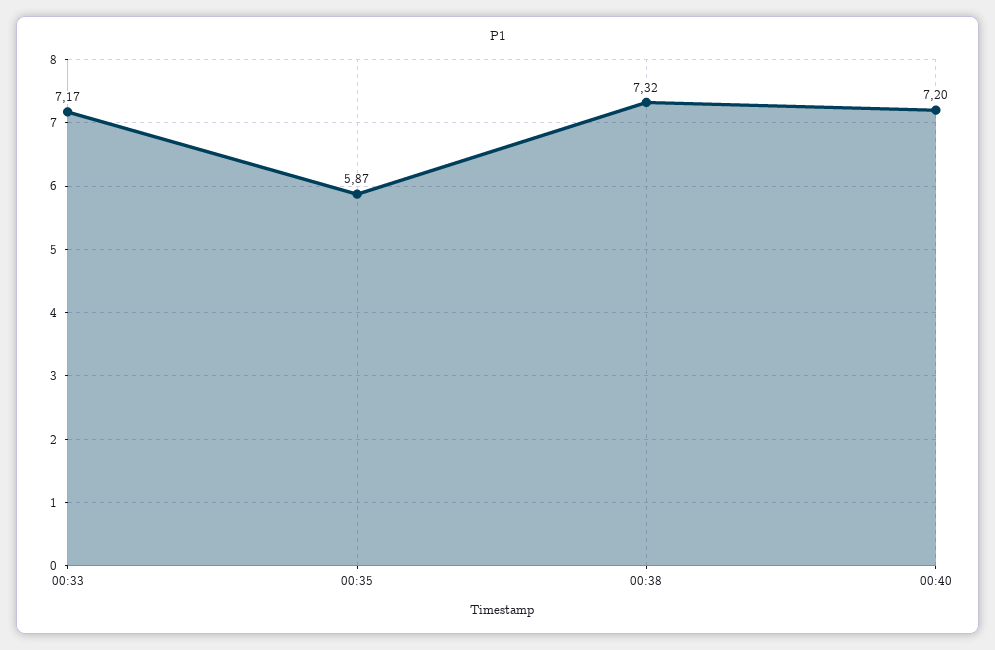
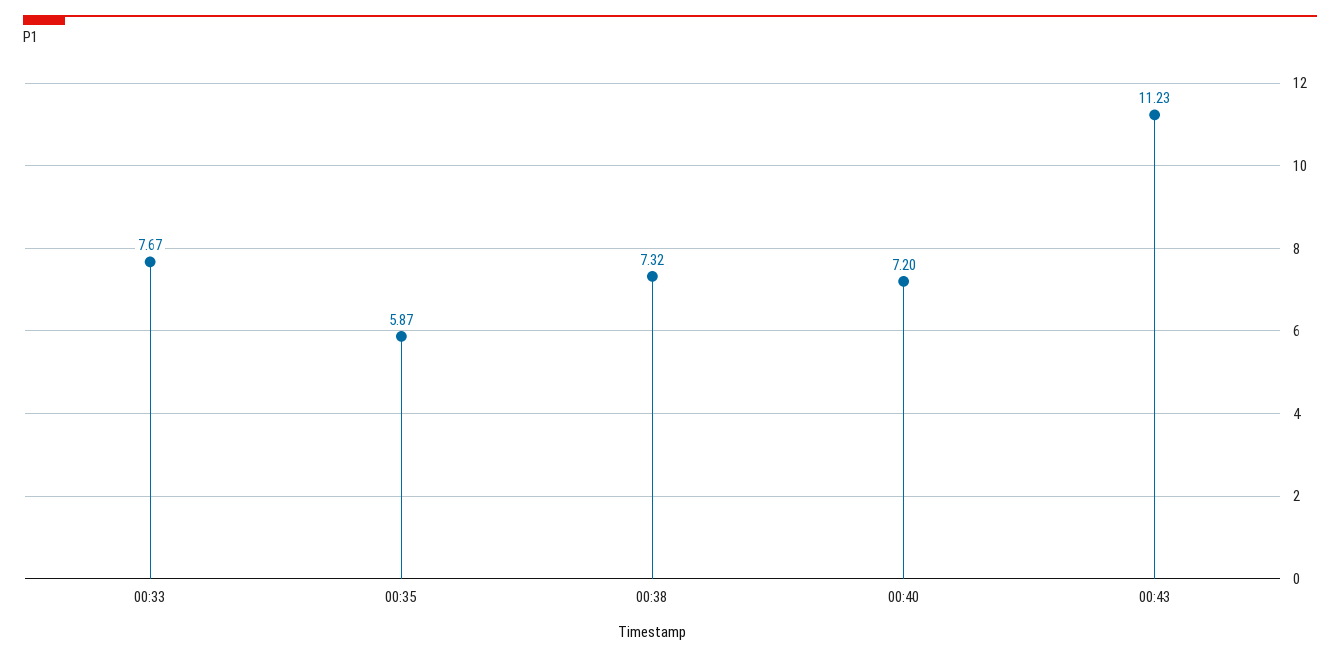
00:33: 7.17 -> 7.67
00:43: none -> 11.23

